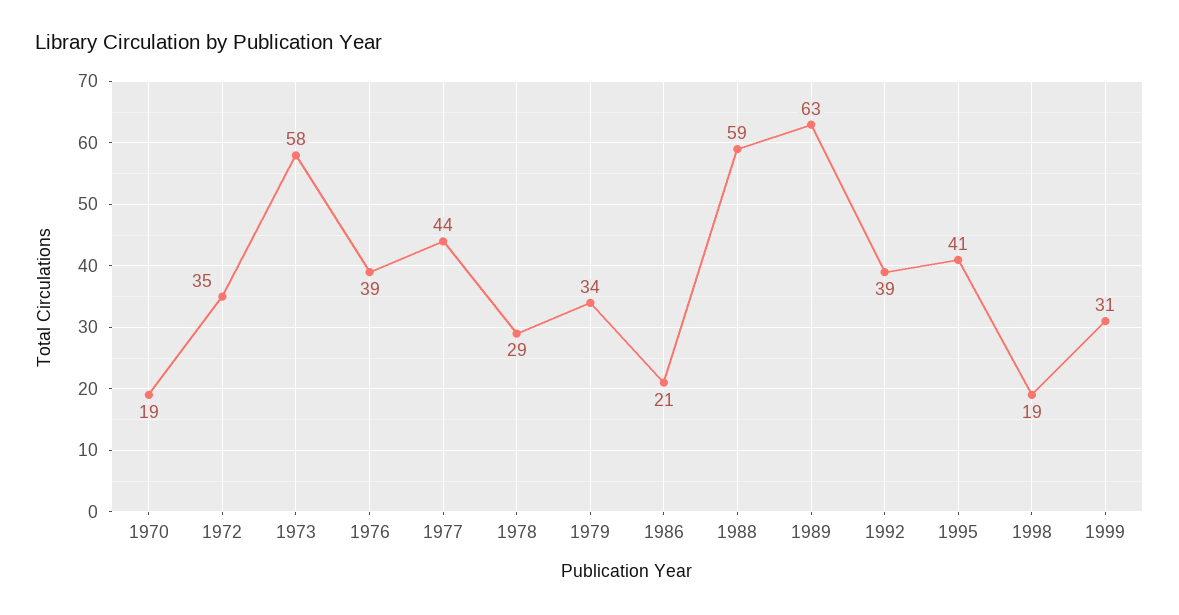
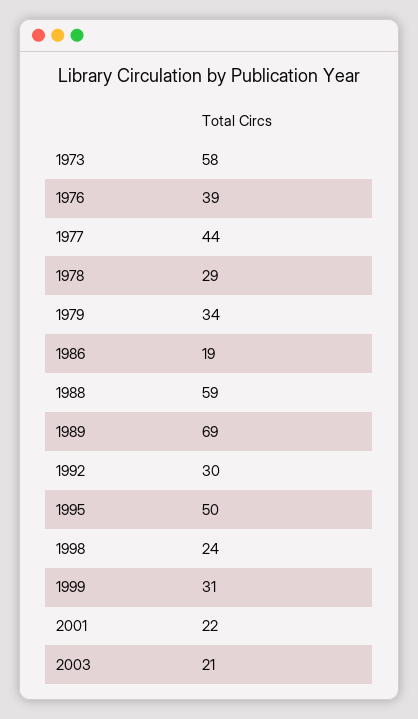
1970: 19 -> none
1972: 35 -> none
1986: 21 -> 19
1989: 63 -> 69
1992: 39 -> 30
1995: 41 -> 50
1998: 19 -> 24
2001: none -> 22
2003: none -> 21

